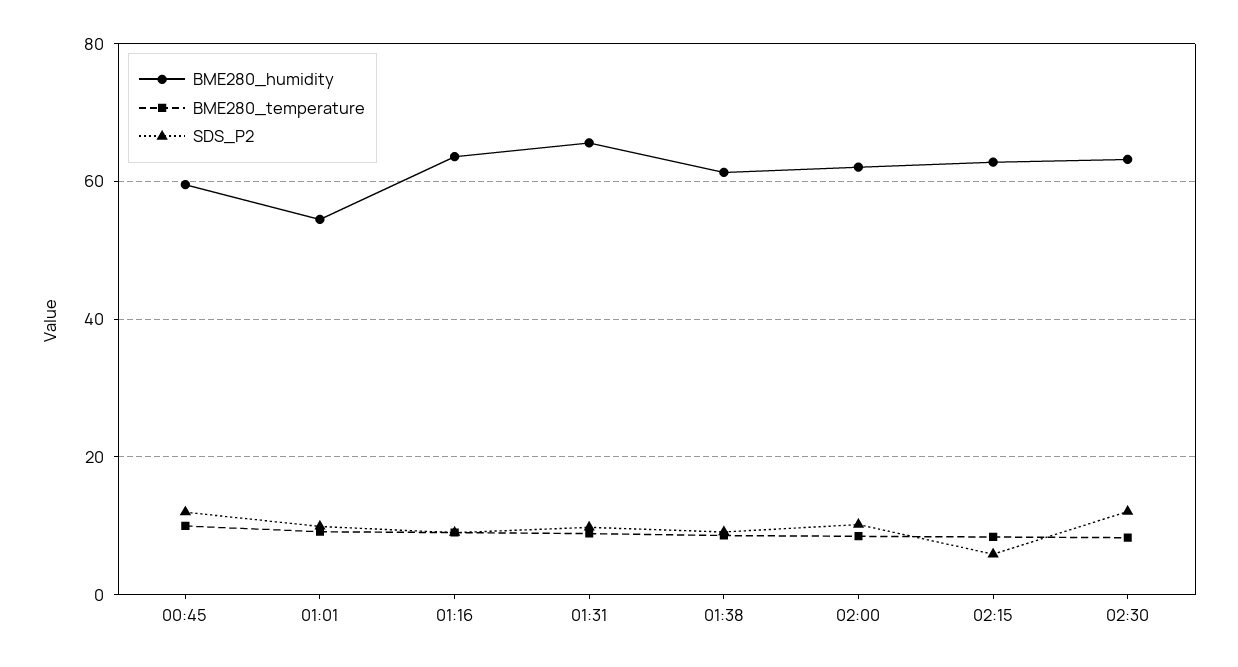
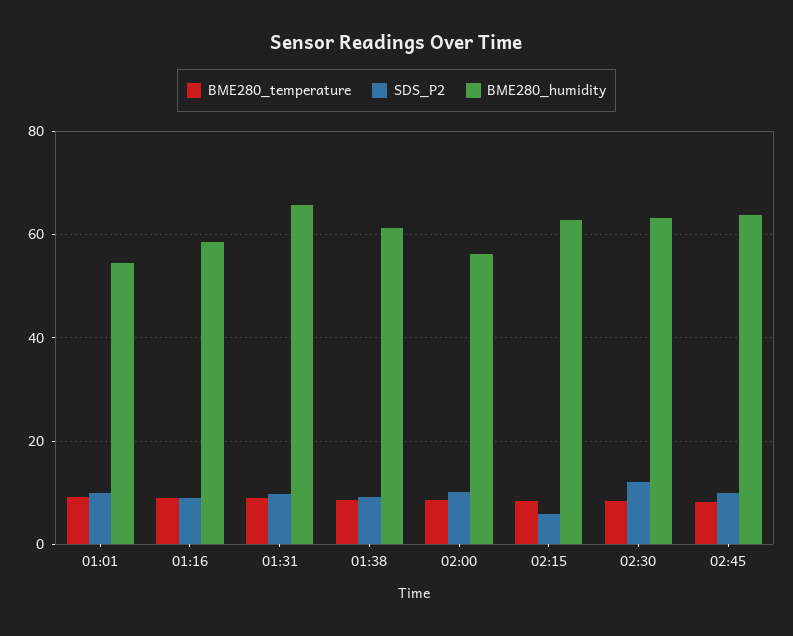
BME280_humidity, 00:45: 60 -> none
BME280_temperature, 00:45: 10 -> none
SDS_P2, 00:45: 12 -> none
BME280_humidity, 01:16: 64 -> 58
BME280_humidity, 02:00: 62 -> 56
BME280_temperature, 02:45: none -> 8
SDS_P2, 02:45: none -> 10
BME280_humidity, 02:45: none -> 64

